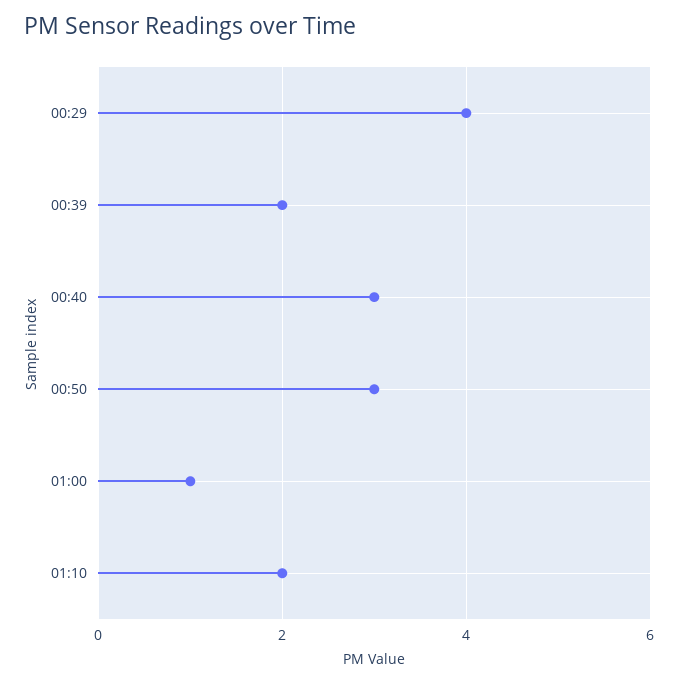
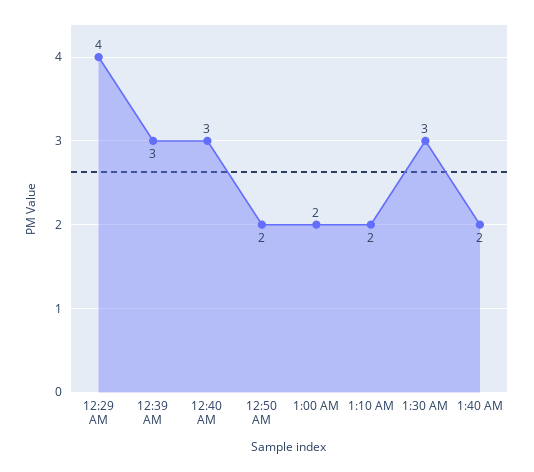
00:39: 2 -> 3
00:50: 3 -> 2
01:00: 1 -> 2
1:30 AM: none -> 3
1:40 AM: none -> 2

